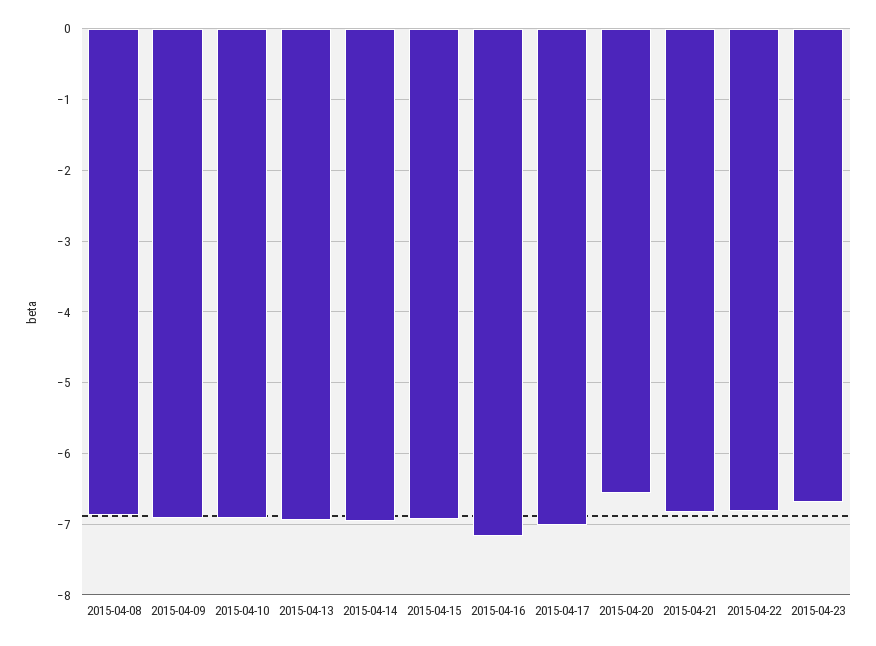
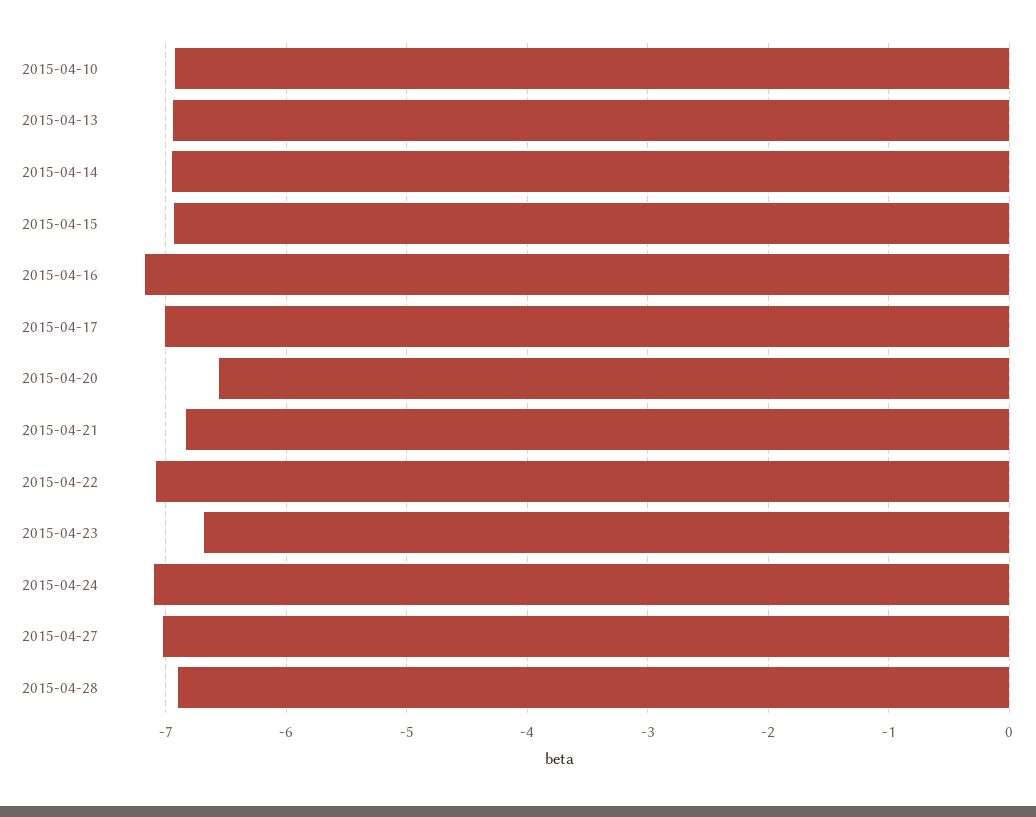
2015-04-08: -6.9 -> none
2015-04-09: -6.9 -> none
2015-04-22: -6.8 -> -7.1
2015-04-24: none -> -7.1
2015-04-27: none -> -7
2015-04-28: none -> -6.9

